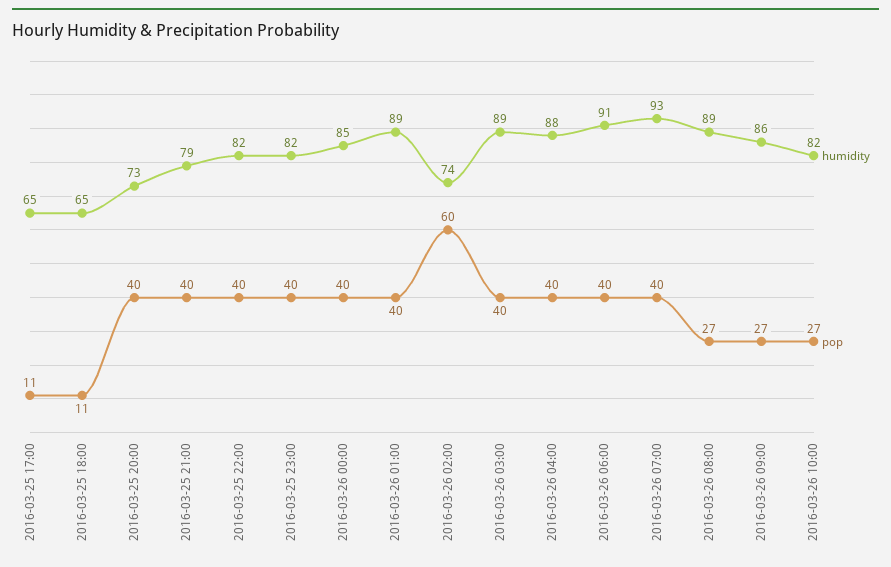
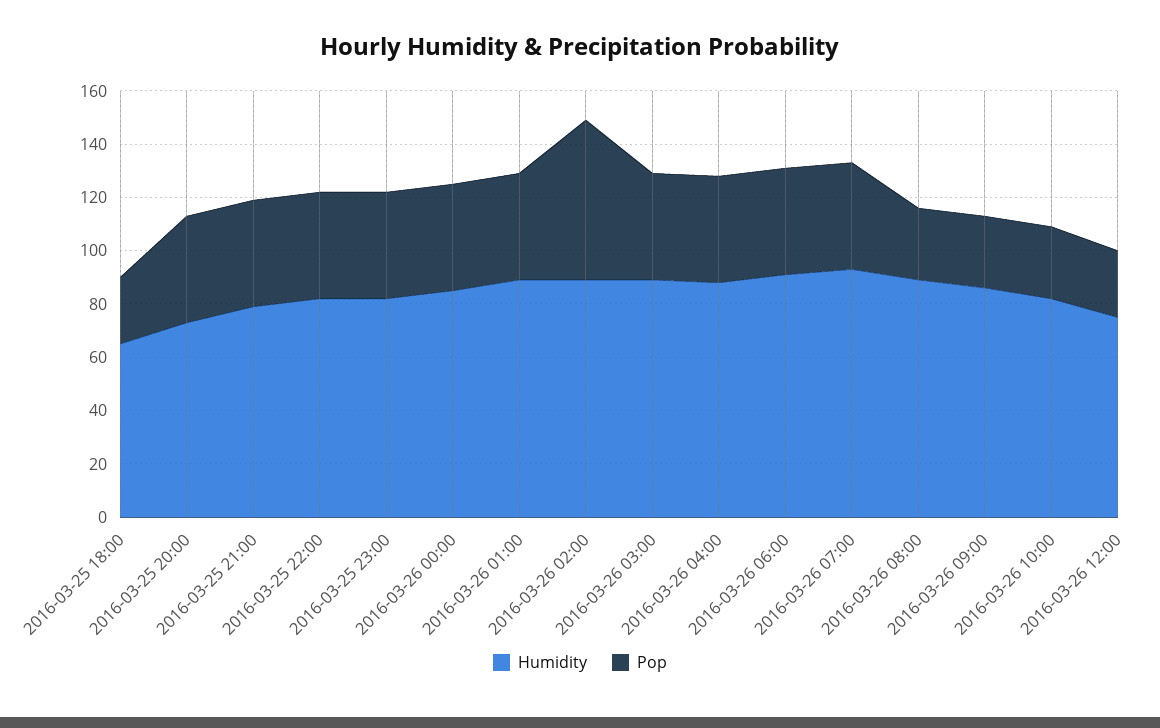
humidity, 2016-03-25 17:00: 65 -> none
pop, 2016-03-25 17:00: 11 -> none
pop, 2016-03-25 18:00: 11 -> 25
humidity, 2016-03-26 02:00: 74 -> 90
humidity, 2016-03-26 12:00: none -> 75
pop, 2016-03-26 12:00: none -> 25

